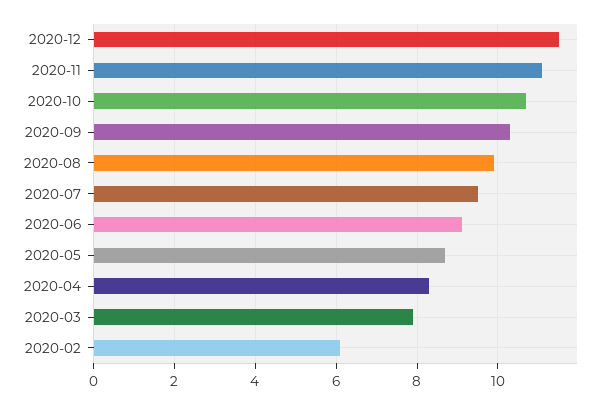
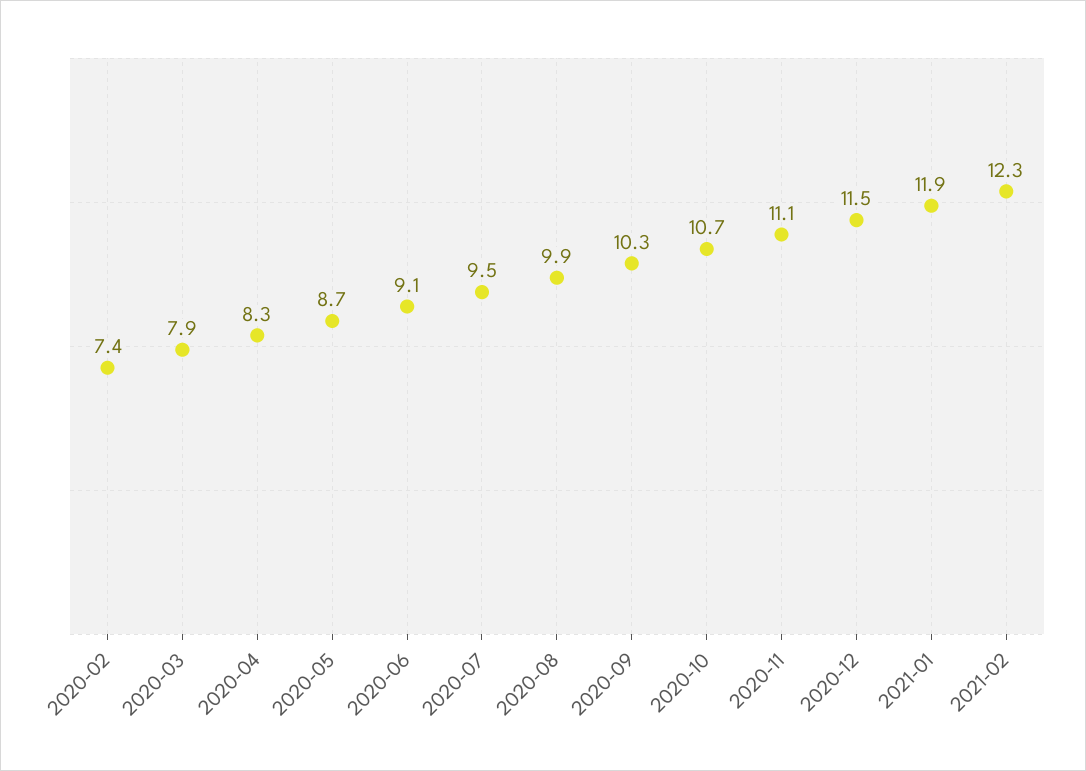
2020-02: 6 -> 7.4
2021-01: none -> 11.9
2021-02: none -> 12.3

